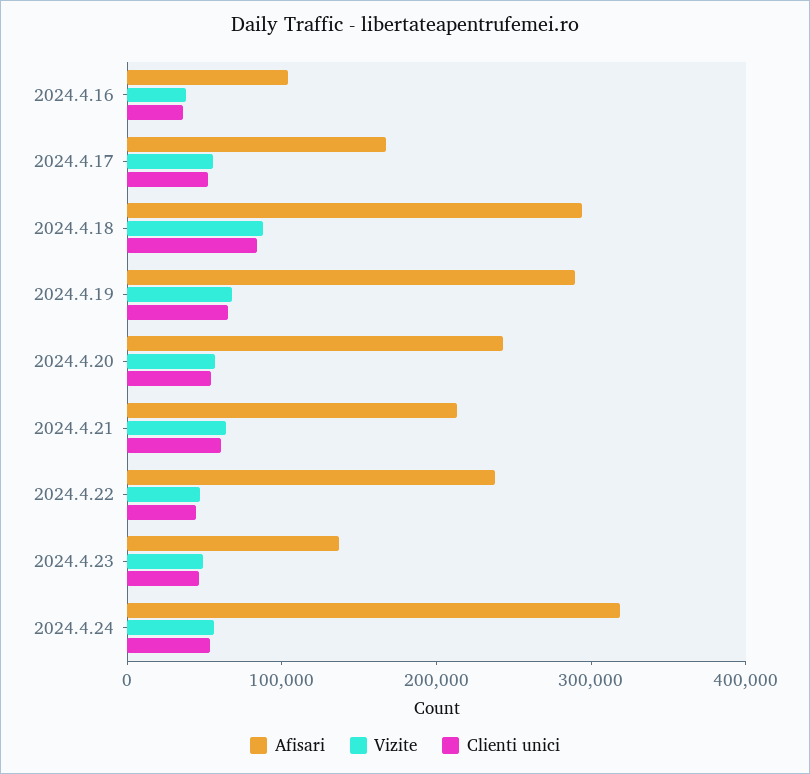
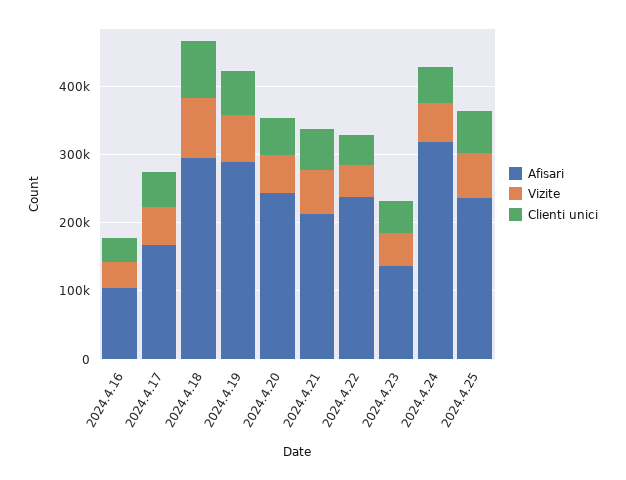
Afisari, 2024.4.25: none -> 240000
Vizite, 2024.4.25: none -> 60000
Clienti unici, 2024.4.25: none -> 60000

